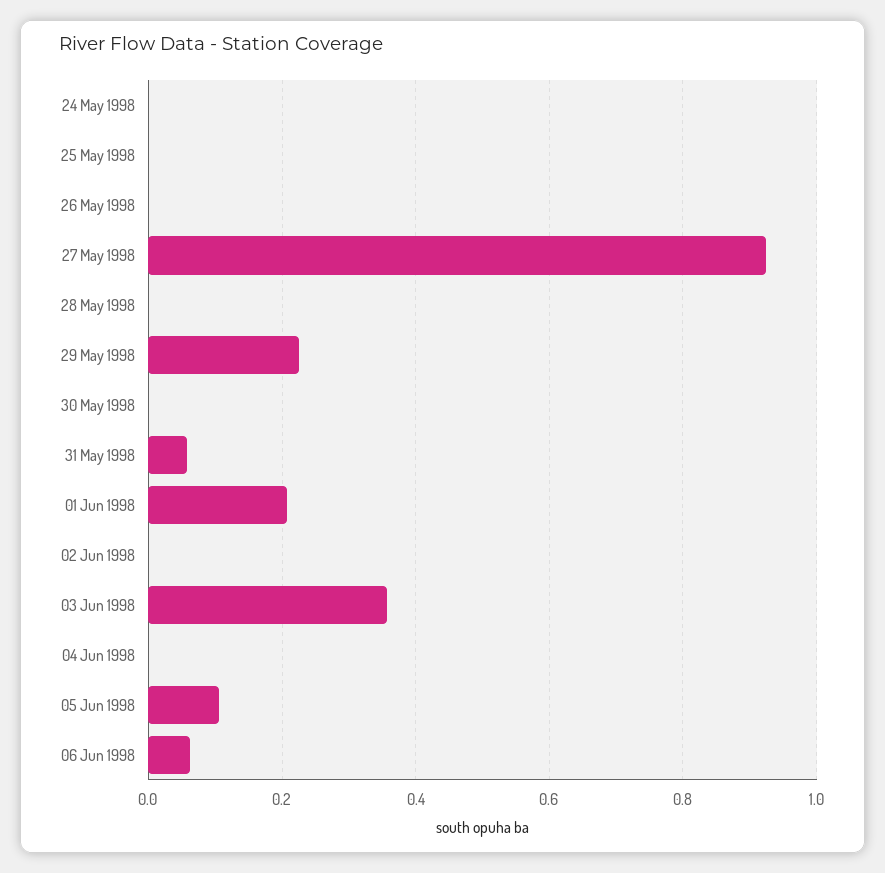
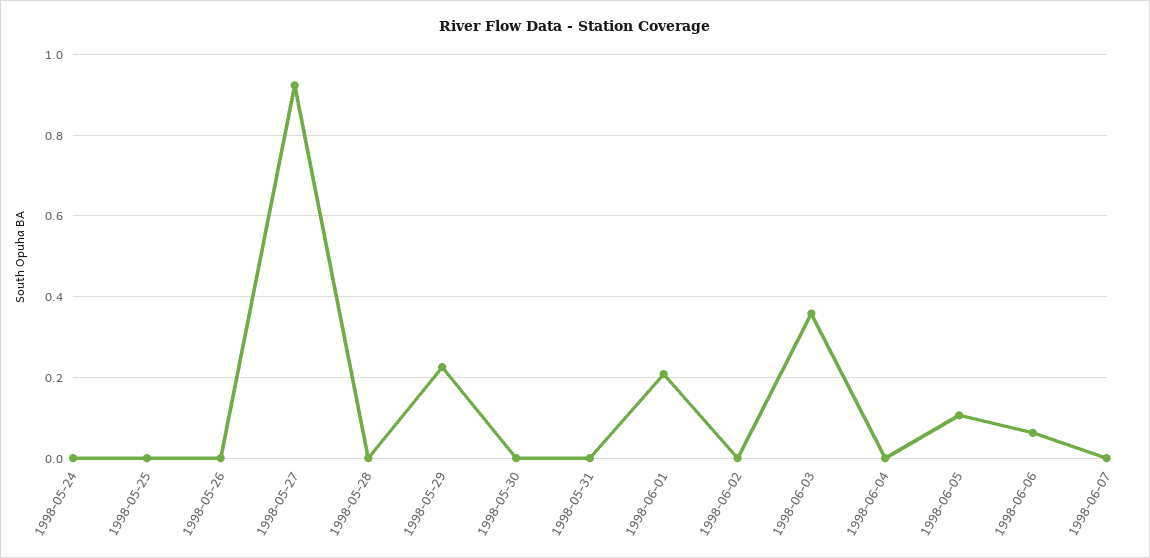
31 May 1998: 0.06 -> 0
1998-06-07: none -> 0

